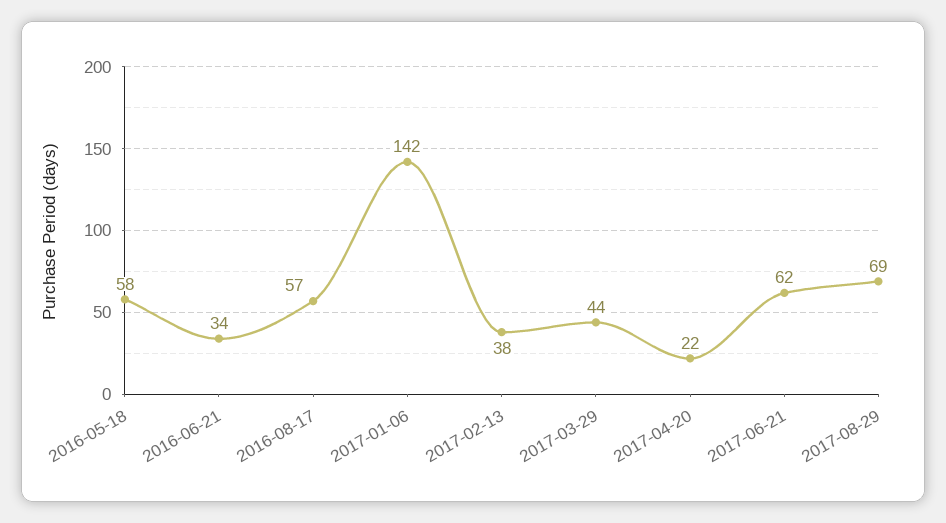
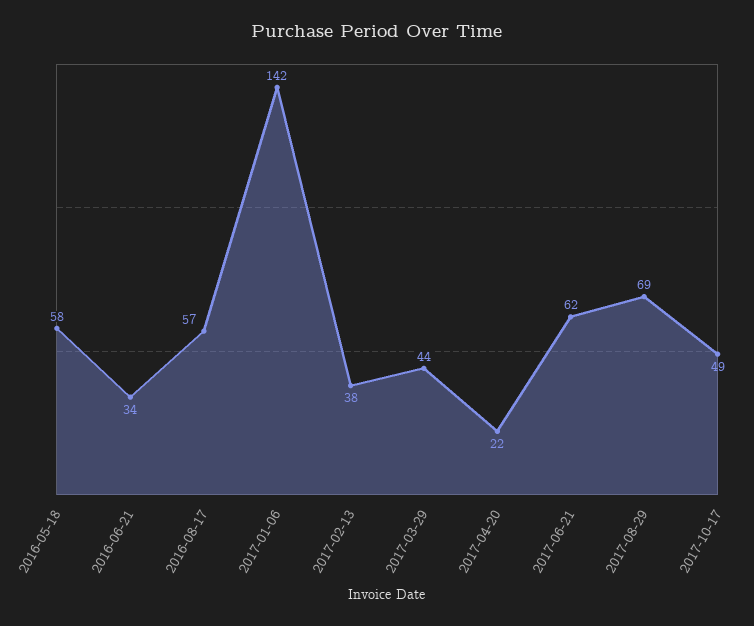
2017-10-17: none -> 49

